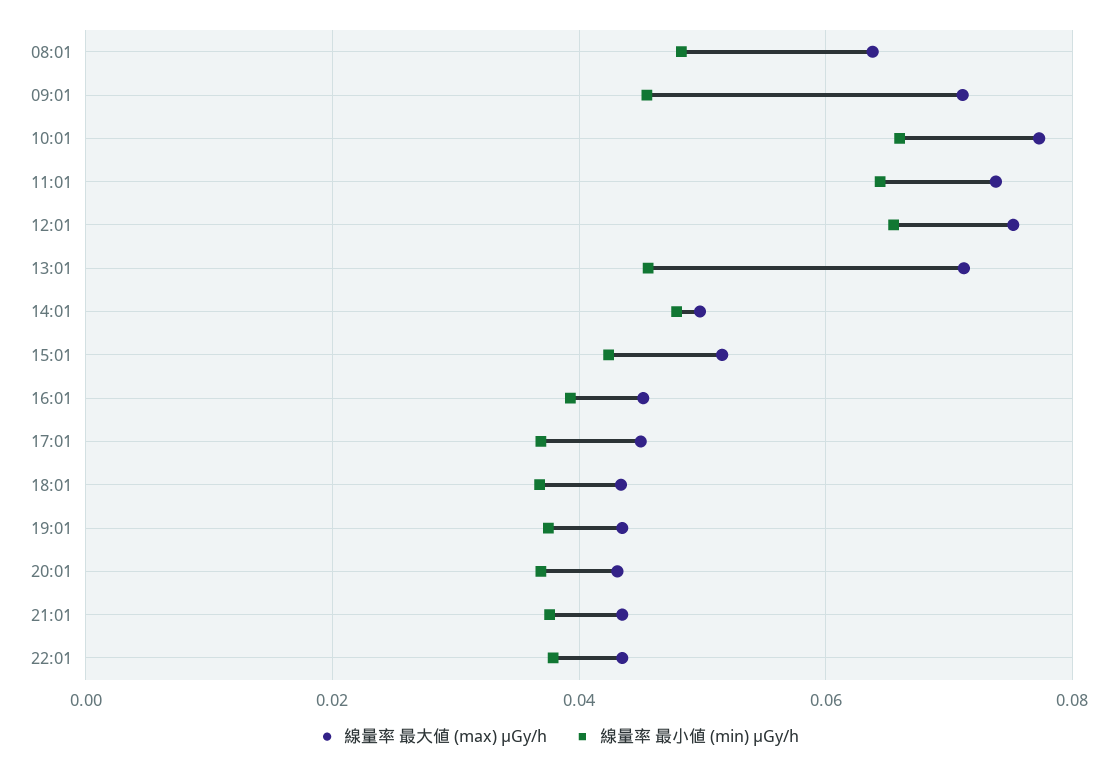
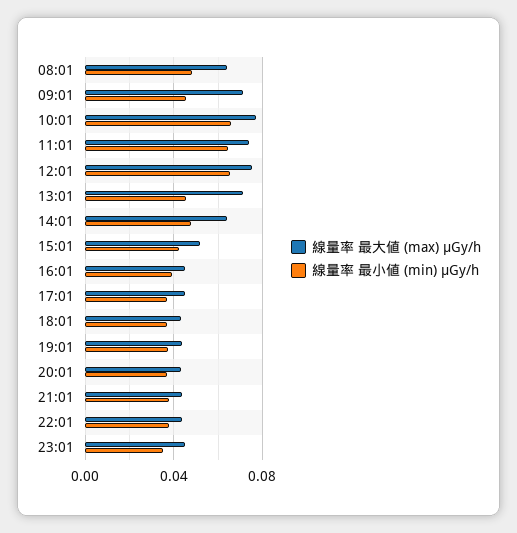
線量率 最大値 (max) μGy/h, 14:01: 0.05 -> 0.065
線量率 最大値 (max) μGy/h, 23:01: none -> 0.045
線量率 最小値 (min) μGy/h, 23:01: none -> 0.035

